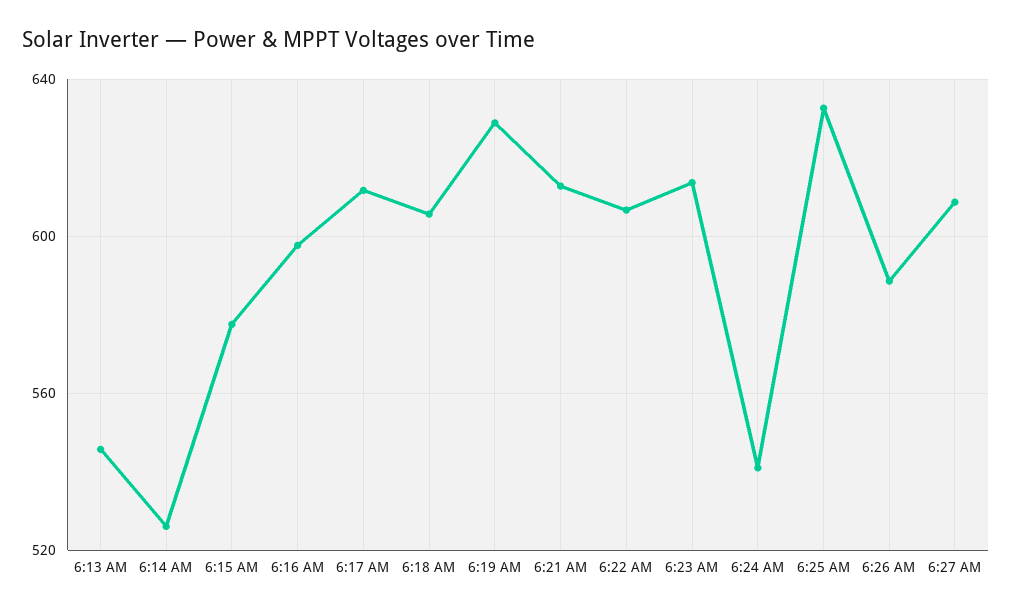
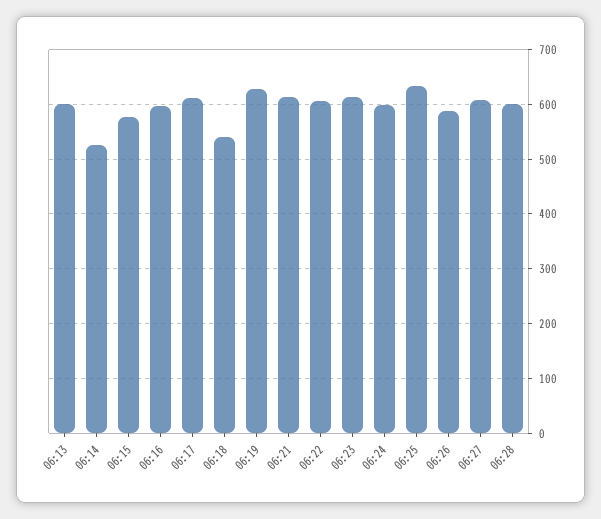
6:13 AM: 545 -> 600
6:18 AM: 605 -> 540
6:24 AM: 540 -> 600
06:28: none -> 600

